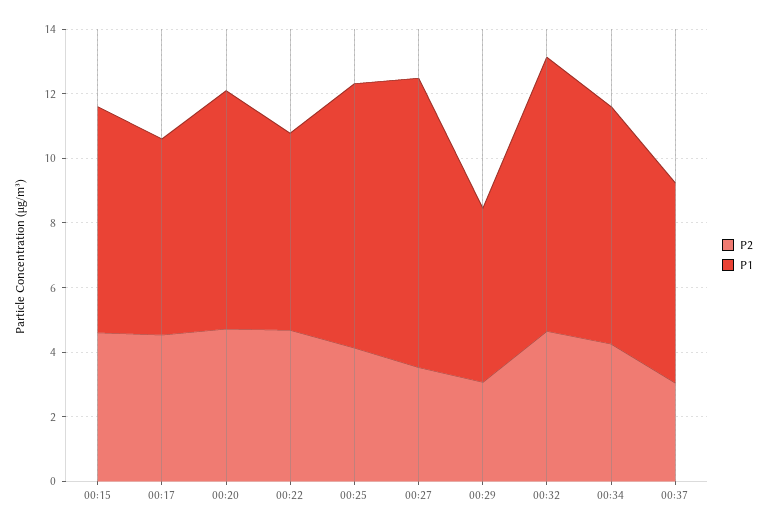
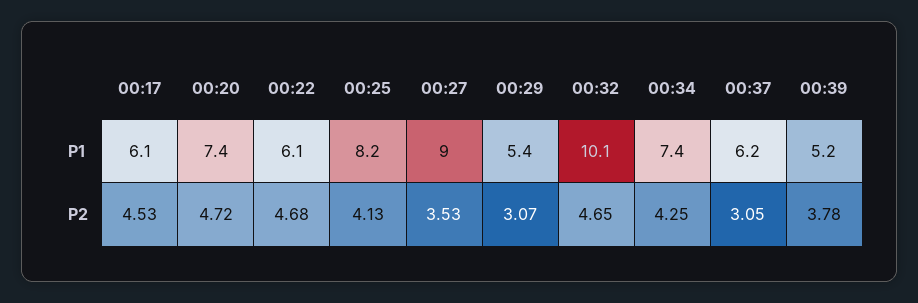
P2, 00:15: 4.5 -> none
P1, 00:15: 7 -> none
P1, 00:32: 8.5 -> 10.1
P1, 00:39: none -> 5.2
P2, 00:39: none -> 3.78

